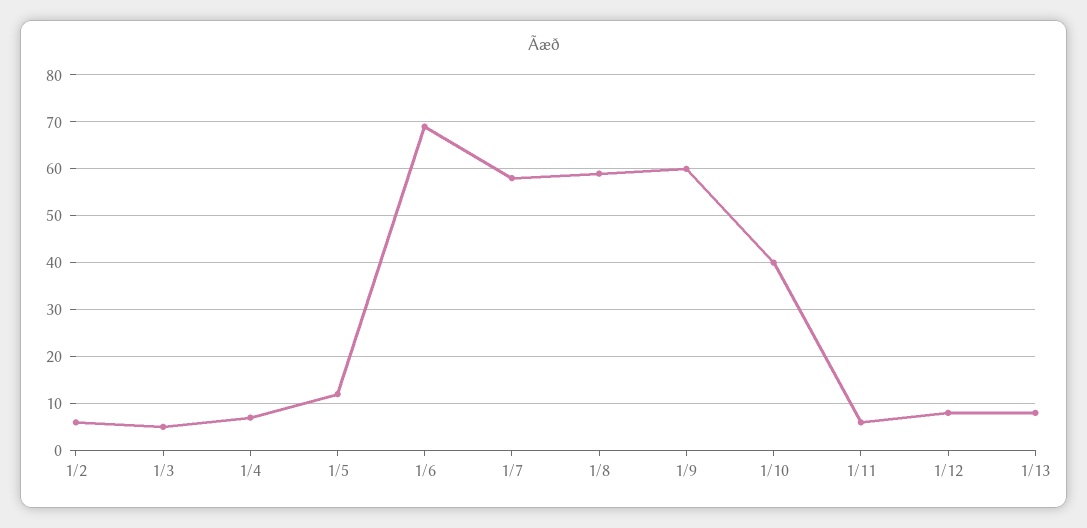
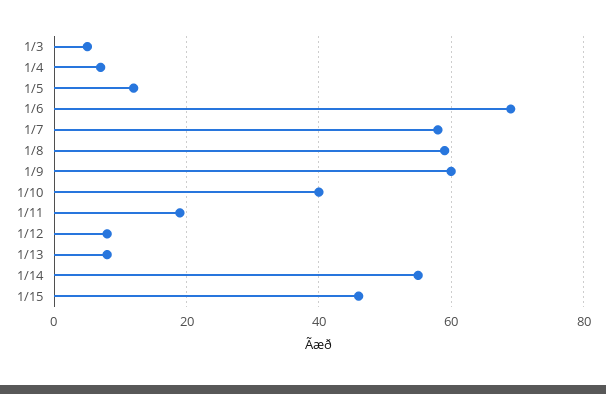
1/2: 5 -> none
1/11: 5 -> 20
1/14: none -> 55
1/15: none -> 45

